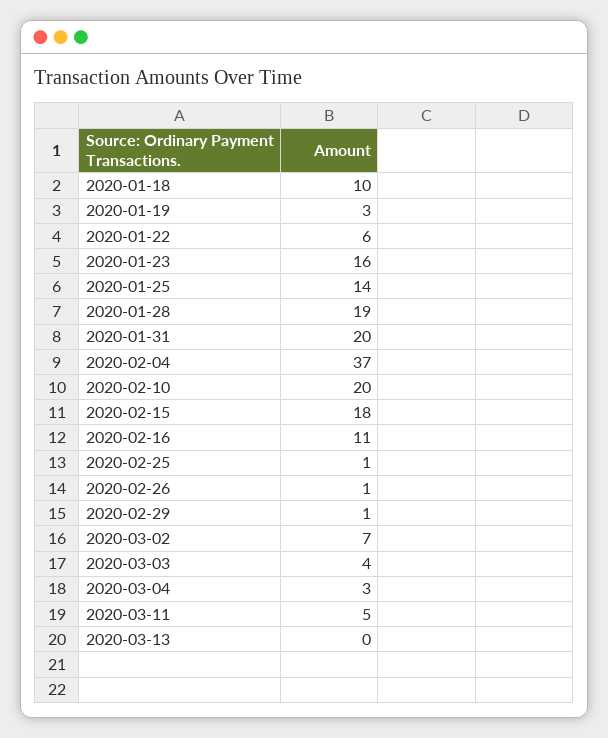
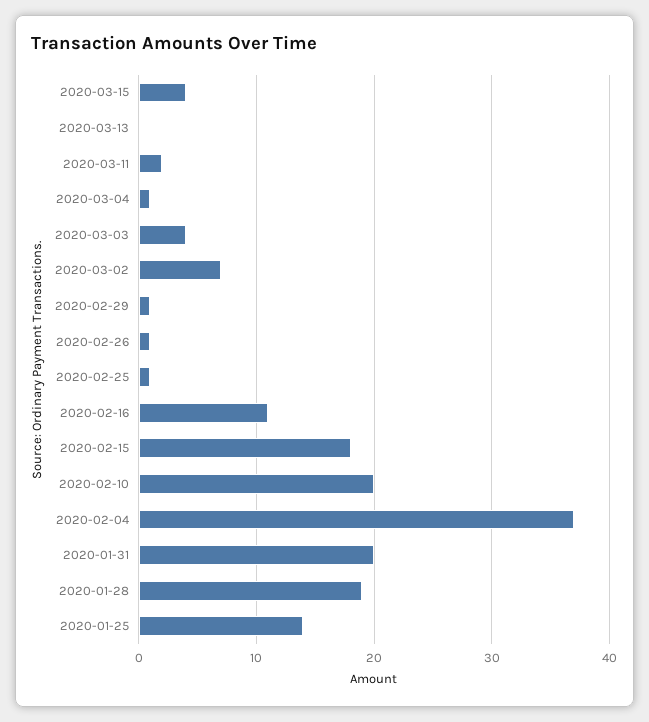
2020-01-18: 10 -> none
2020-01-19: 3 -> none
2020-01-22: 6 -> none
2020-01-23: 16 -> none
2020-03-04: 3 -> 1
2020-03-11: 5 -> 2
2020-03-15: none -> 4

